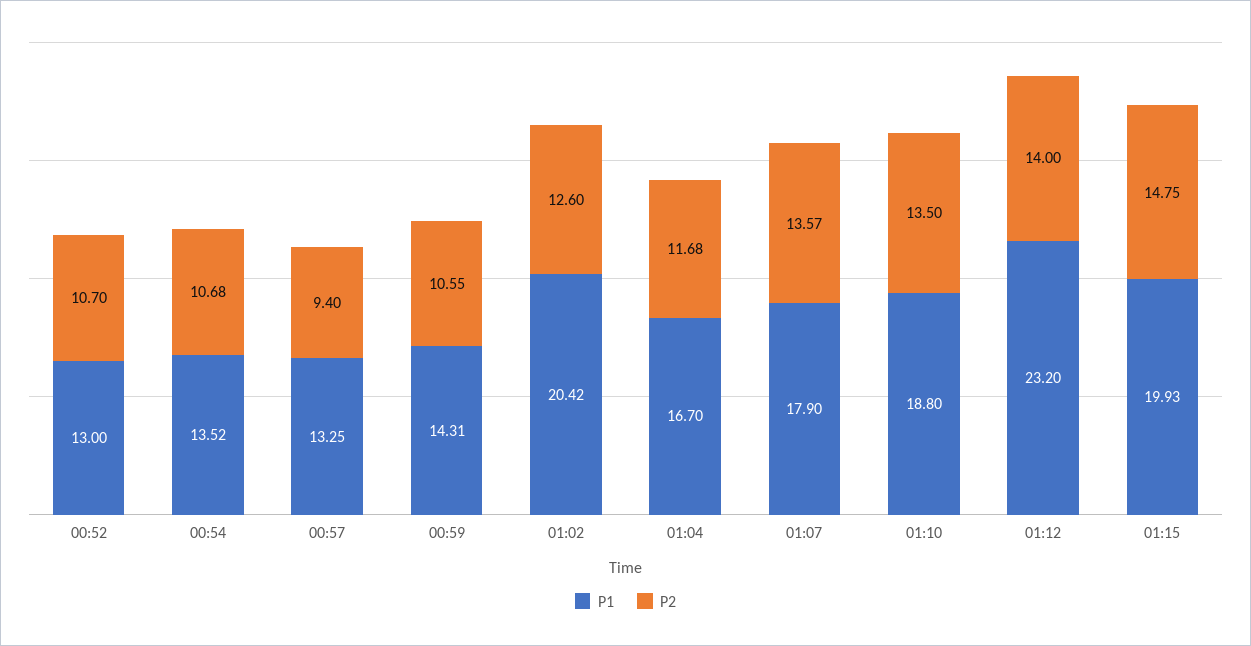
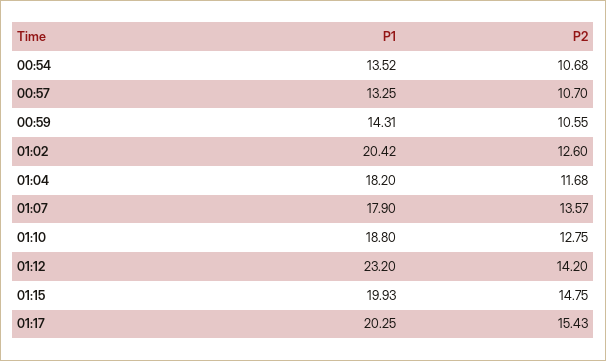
P1, 00:52: 13 -> none
P2, 00:52: 10.7 -> none
P2, 00:57: 9.4 -> 10.7
P1, 01:04: 16.7 -> 18.2
P2, 01:10: 13.5 -> 12.75
P2, 01:12: 14 -> 14.2
P1, 01:17: none -> 20.25
P2, 01:17: none -> 15.43

